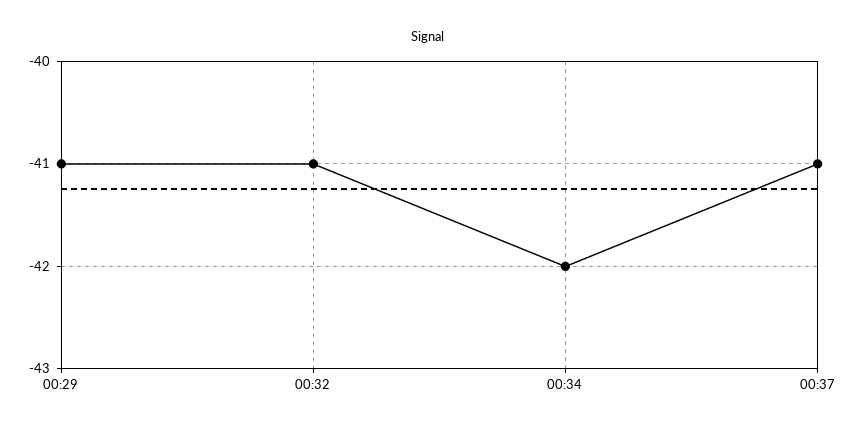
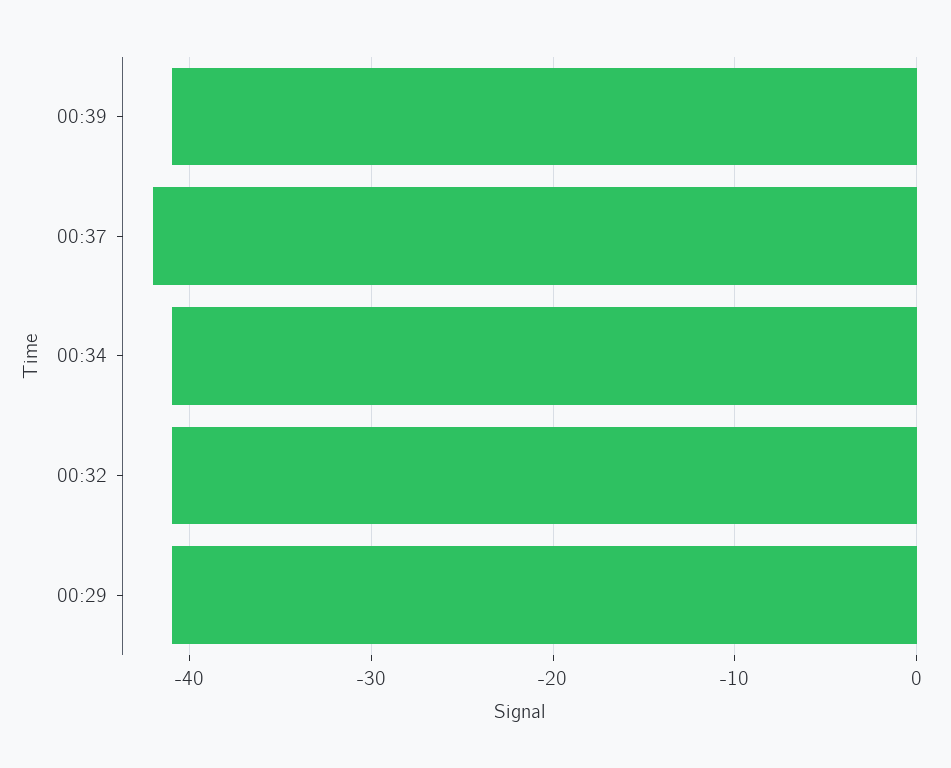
00:34: -42 -> -41
00:37: -41 -> -42
00:39: none -> -41

